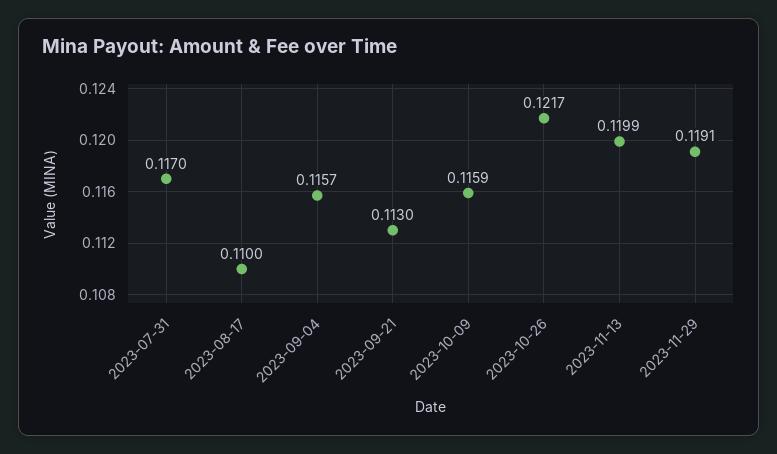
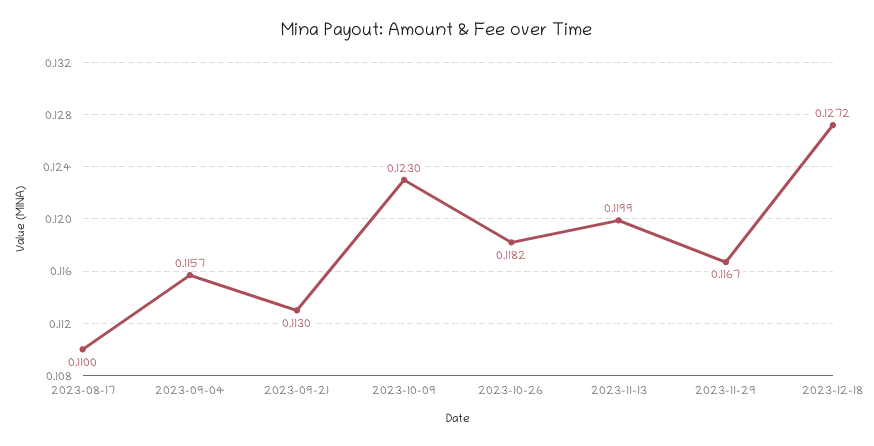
2023-07-31: 0.117 -> none
2023-10-09: 0.1159 -> 0.123
2023-10-26: 0.1217 -> 0.1182
2023-11-29: 0.1191 -> 0.1167
2023-12-18: none -> 0.1272

